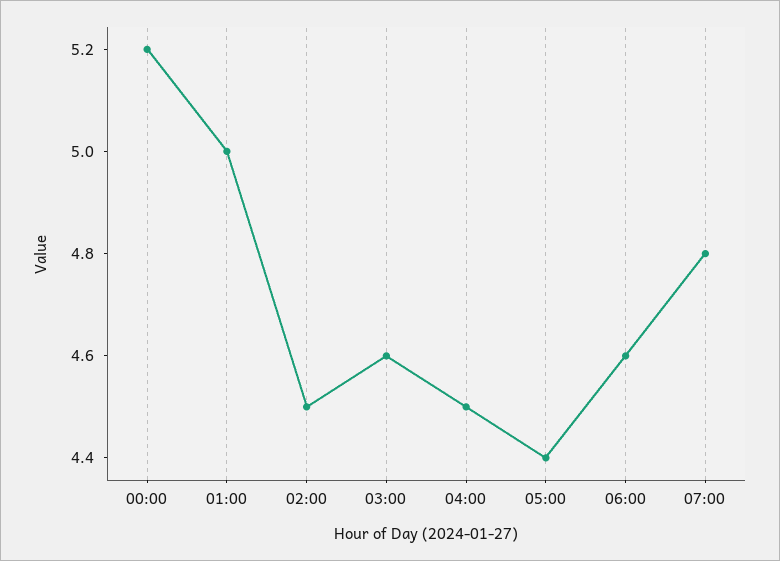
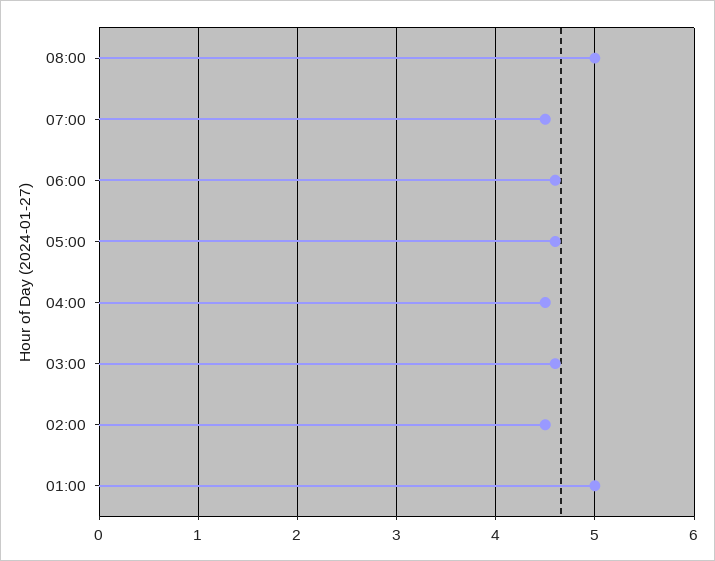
00:00: 5.2 -> none
05:00: 4.4 -> 4.6
07:00: 4.8 -> 4.5
08:00: none -> 5

